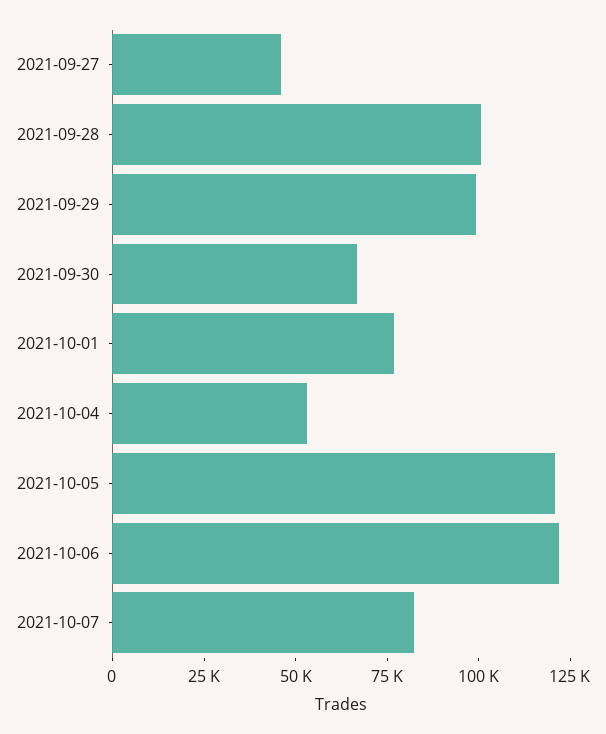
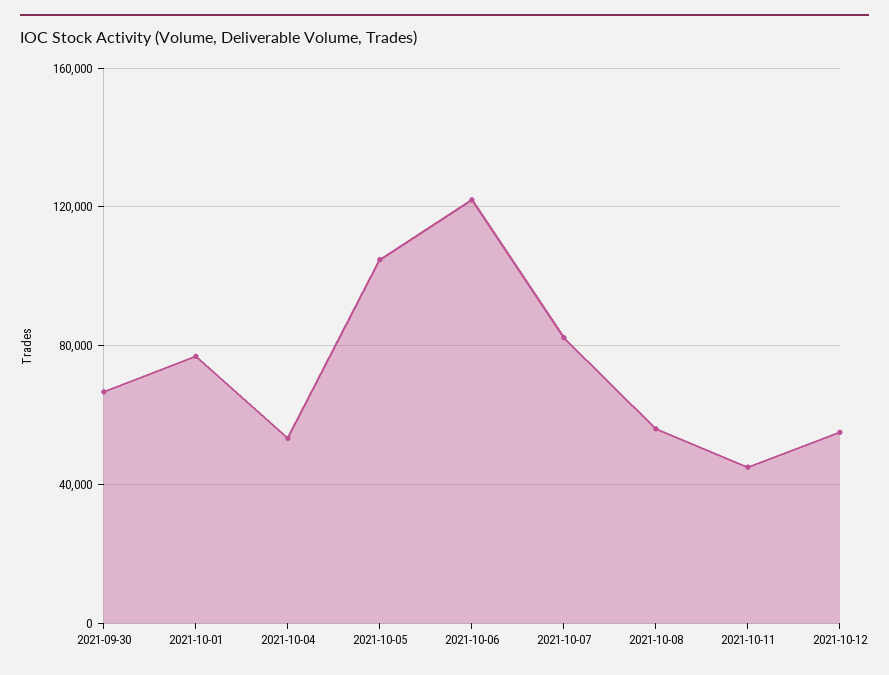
2021-09-27: 45000 -> none
2021-09-28: 100000 -> none
2021-09-29: 100000 -> none
2021-10-05: 120000 -> 105000
2021-10-08: none -> 55000
2021-10-11: none -> 45000
2021-10-12: none -> 55000

